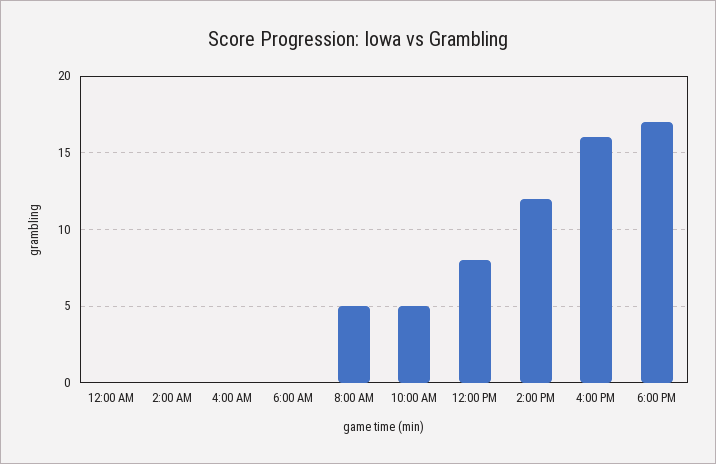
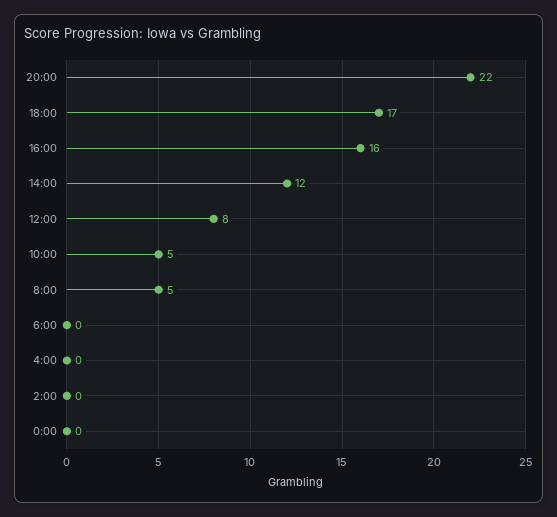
20:00: none -> 22

